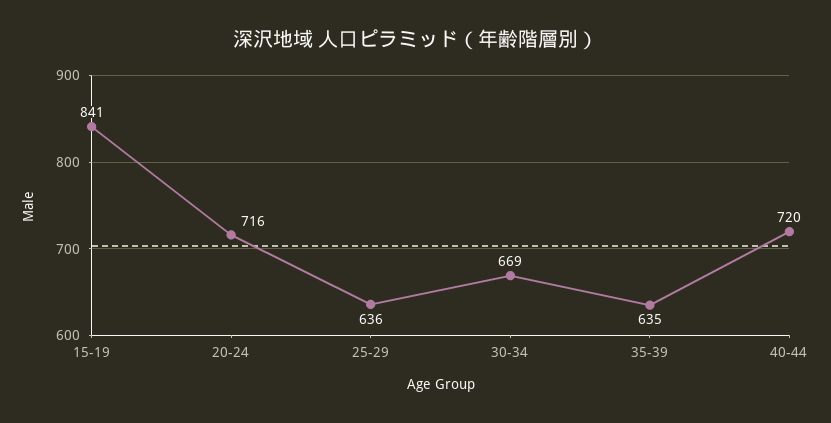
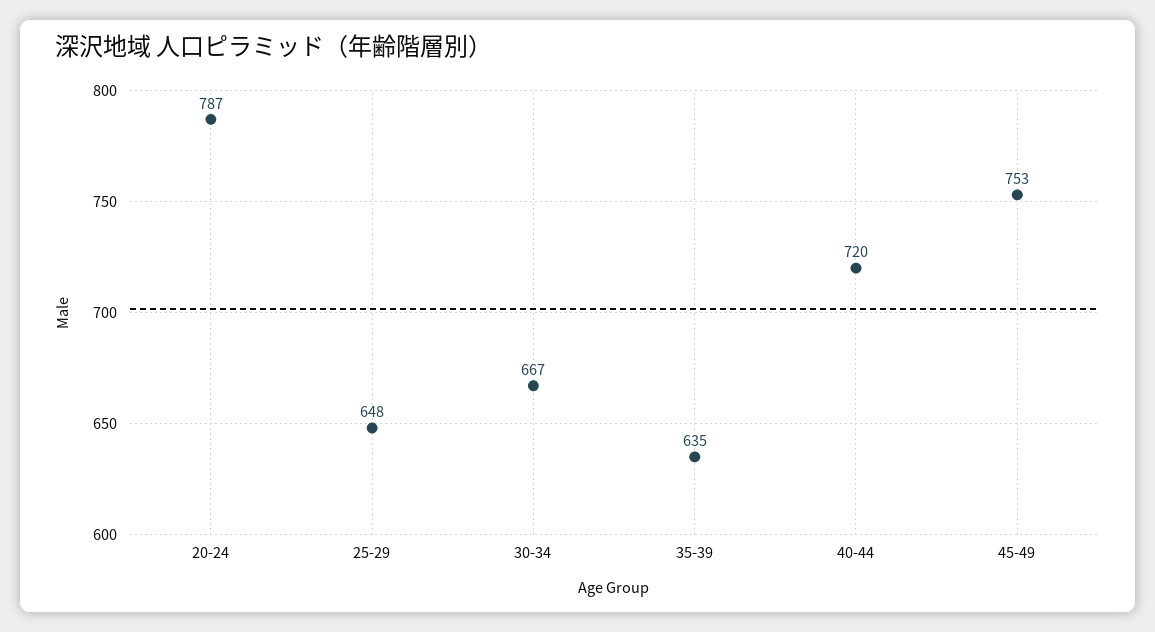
15-19: 841 -> none
20-24: 716 -> 787
25-29: 636 -> 648
30-34: 669 -> 667
45-49: none -> 753

